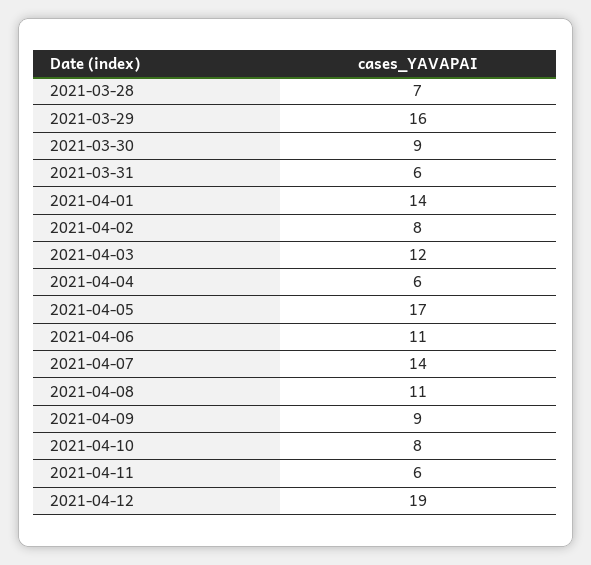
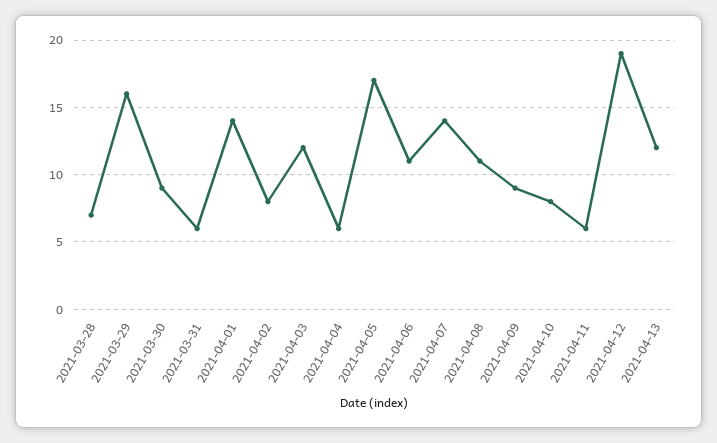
2021-04-13: none -> 12

